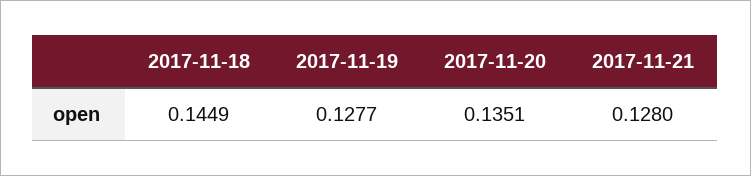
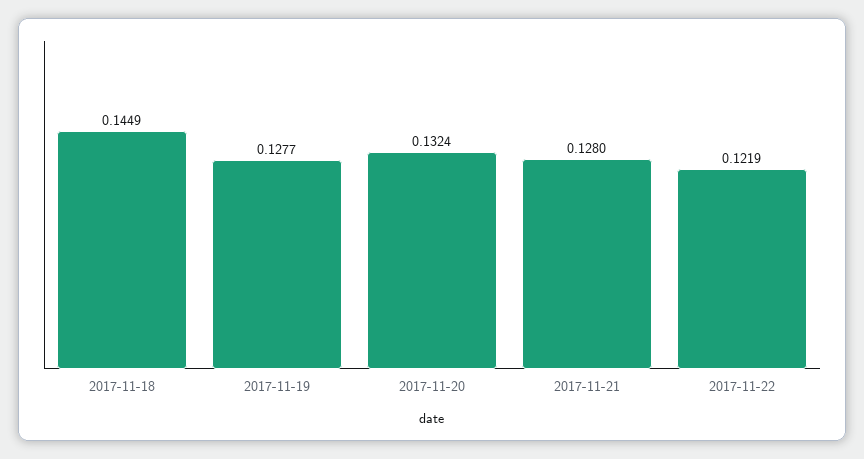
2017-11-20: 0.1351 -> 0.1324
2017-11-22: none -> 0.1219

